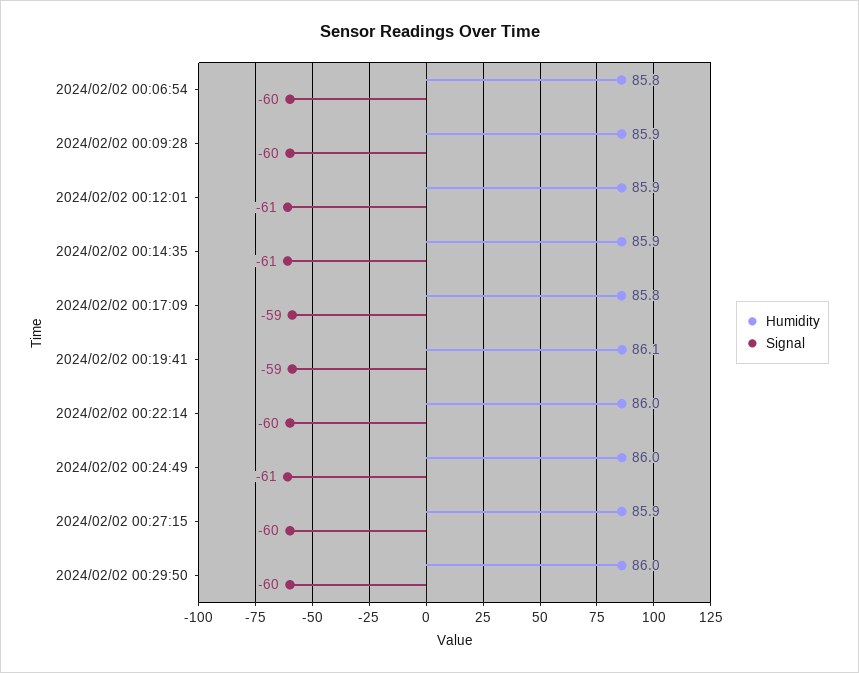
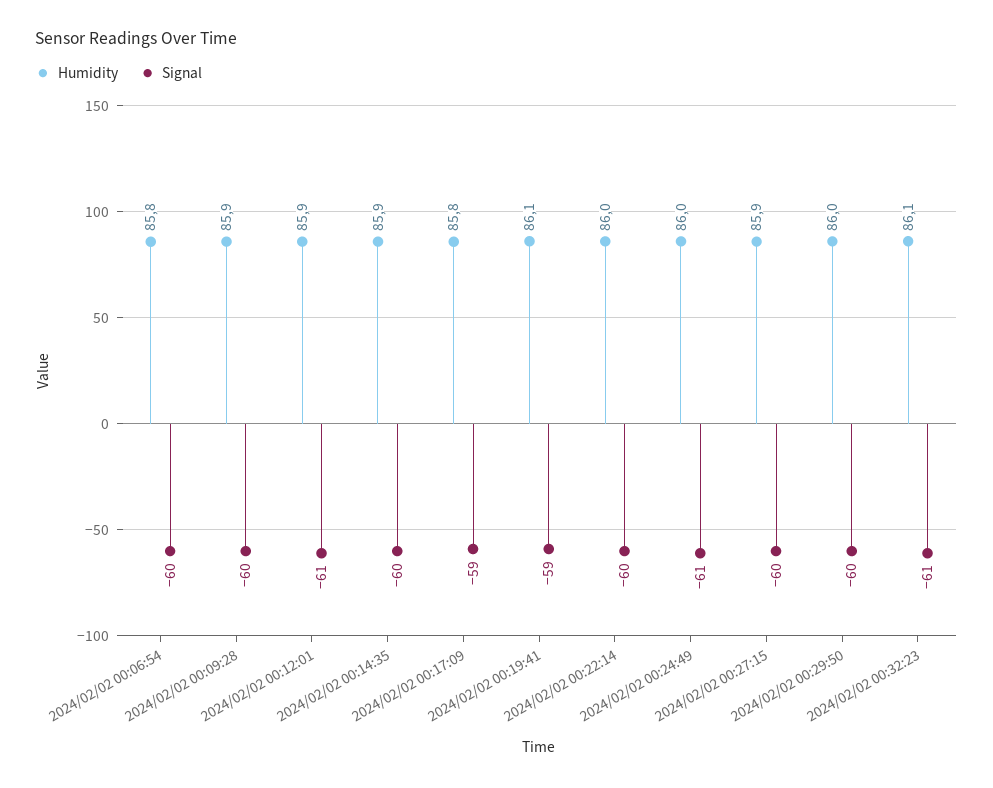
Signal, 2024/02/02 00:14:35: -61 -> -60
Humidity, 2024/02/02 00:32:23: none -> 86.1
Signal, 2024/02/02 00:32:23: none -> -61

